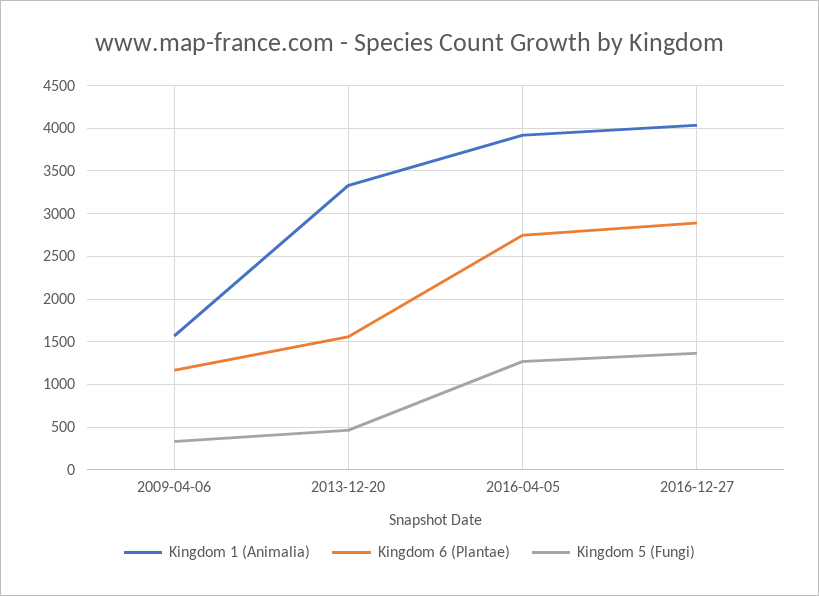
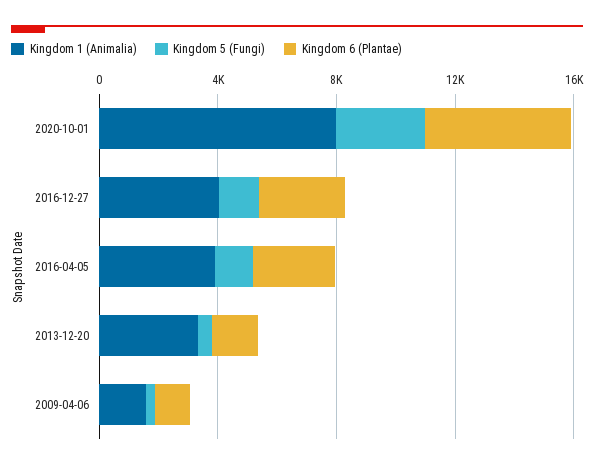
Kingdom 1 (Animalia), 2020-10-01: none -> 8000
Kingdom 5 (Fungi), 2020-10-01: none -> 3000
Kingdom 6 (Plantae), 2020-10-01: none -> 5000

